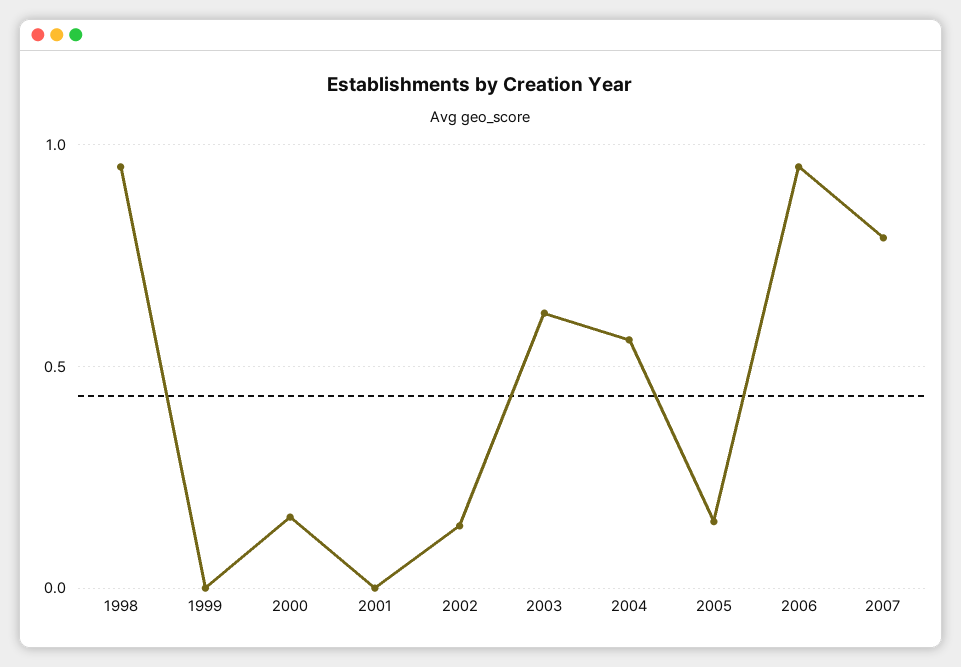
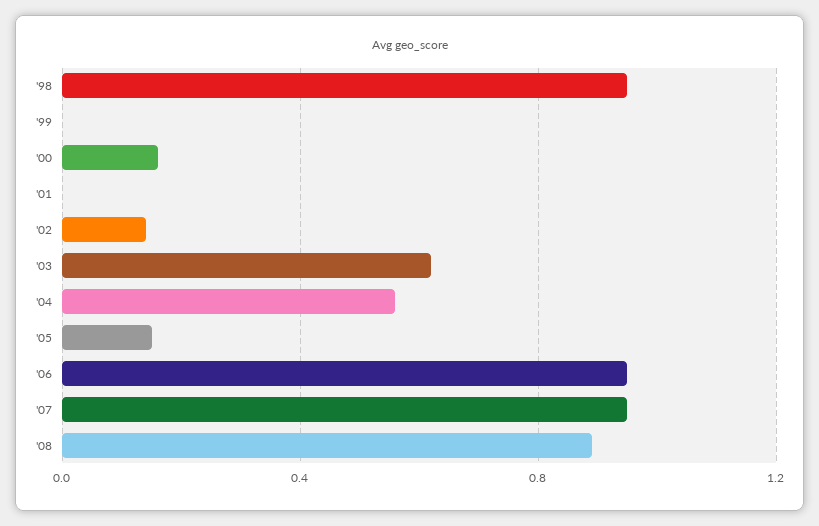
2007: 0.8 -> 0.95
'08: none -> 0.9

